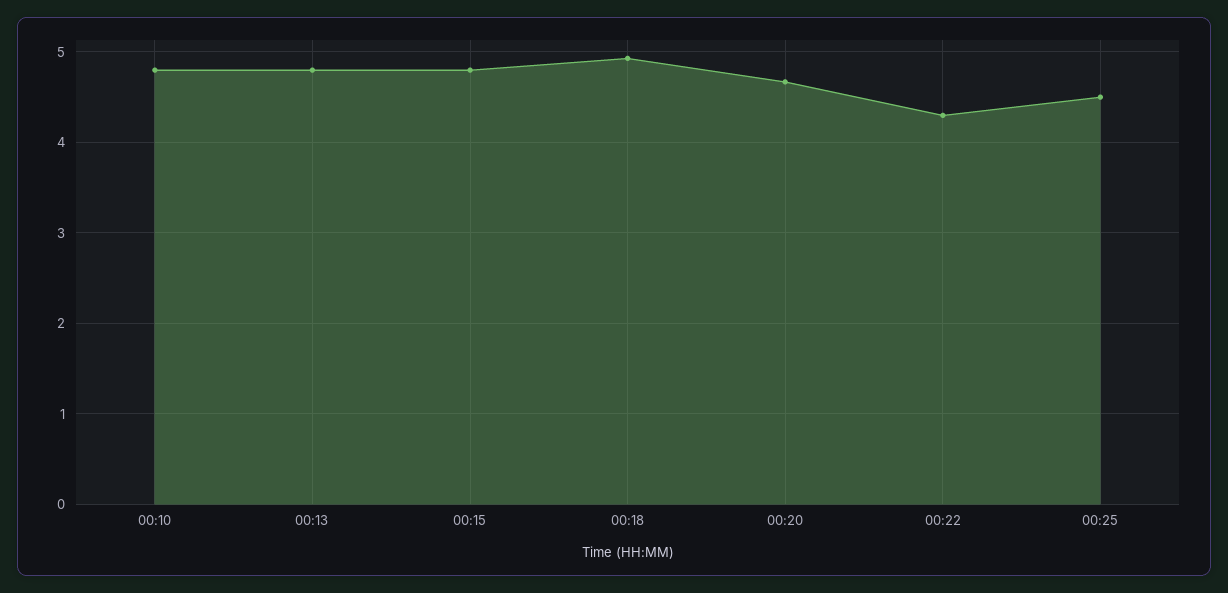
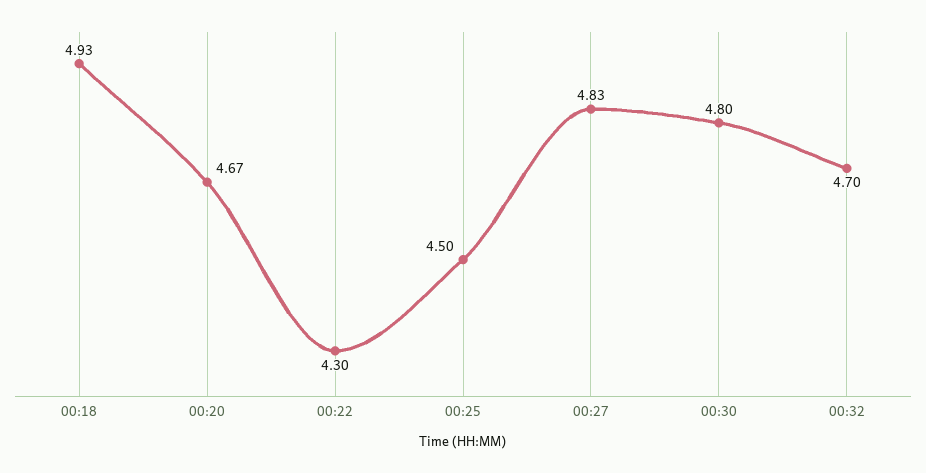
00:10: 4.8 -> none
00:13: 4.8 -> none
00:15: 4.8 -> none
00:27: none -> 4.83
00:30: none -> 4.8
00:32: none -> 4.7

